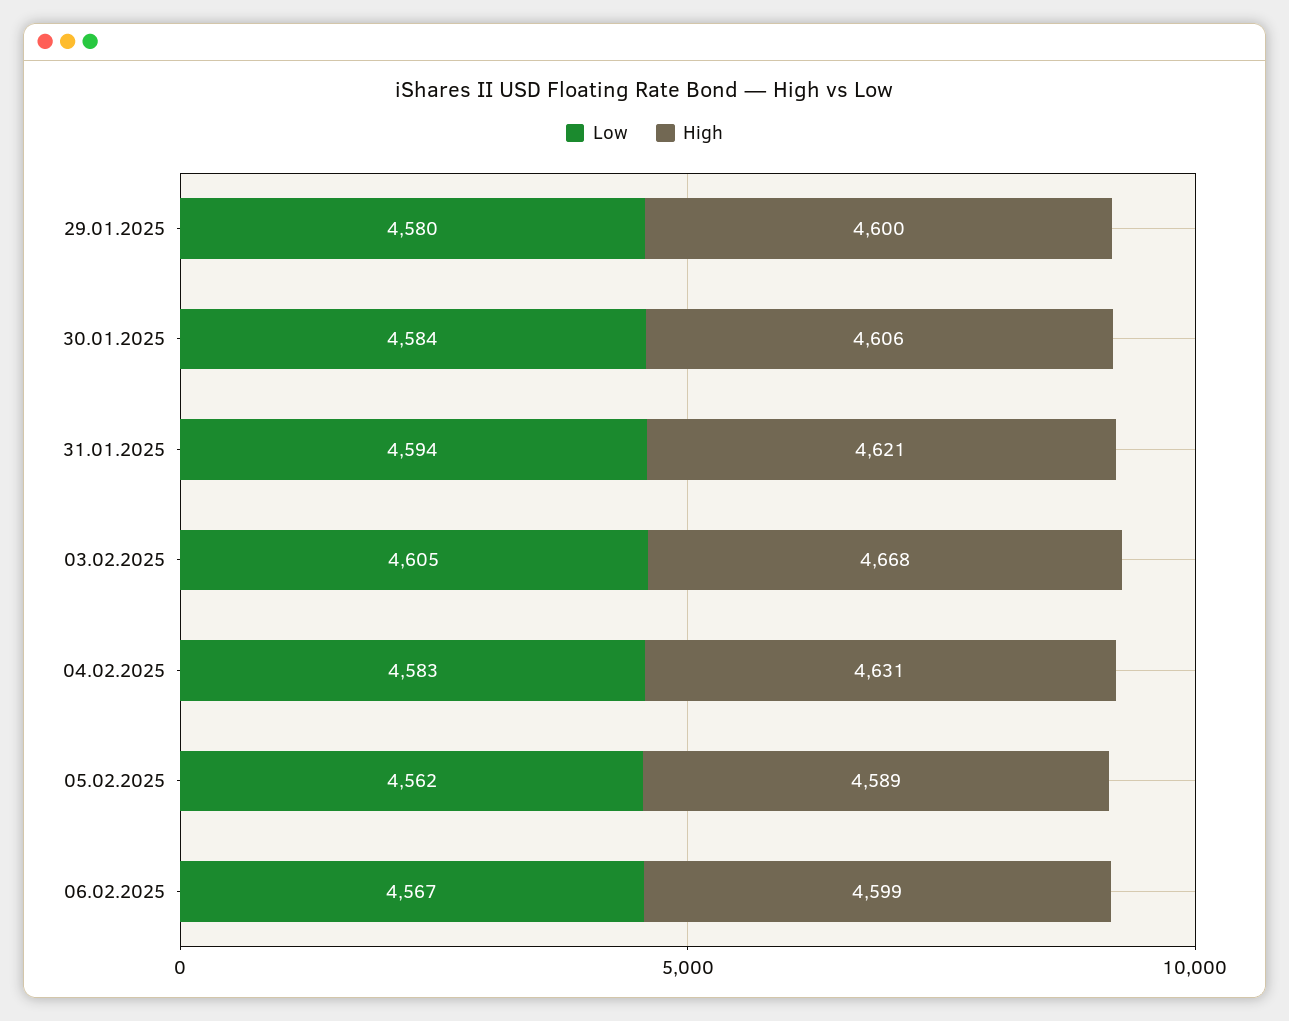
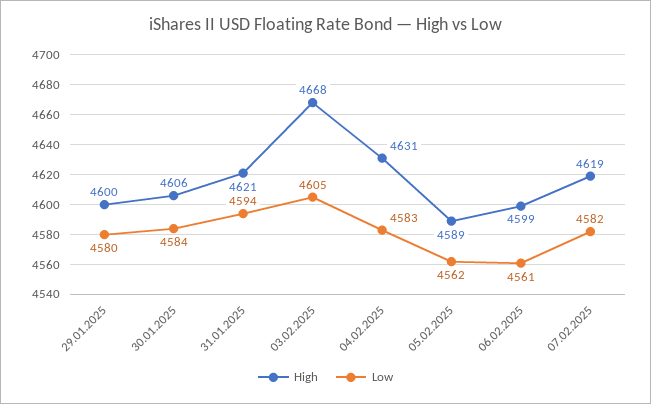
Low, 06.02.2025: 4567 -> 4561
High, 07.02.2025: none -> 4619
Low, 07.02.2025: none -> 4582

